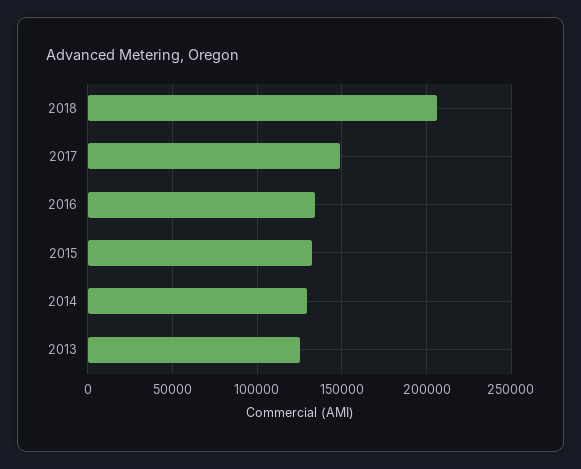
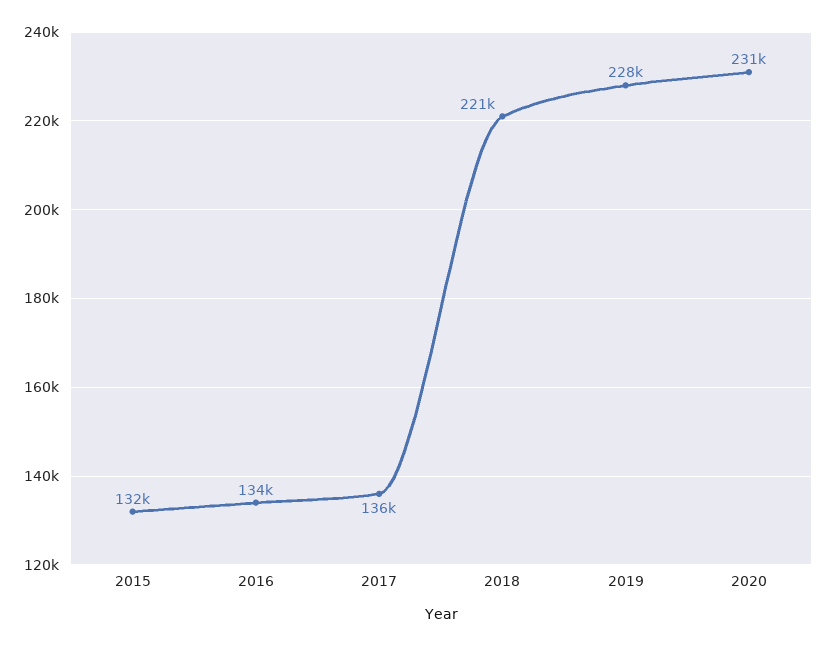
2018: 205000 -> 221000
2017: 150000 -> 136000
2014: 130000 -> none
2013: 125000 -> none
2019: none -> 228000
2020: none -> 231000

